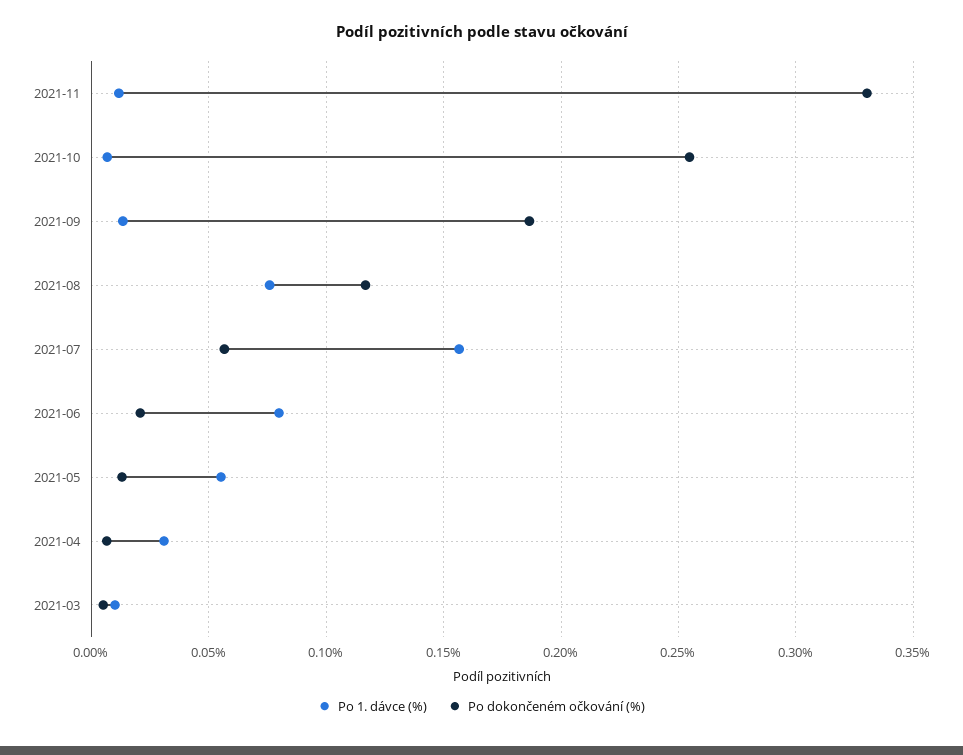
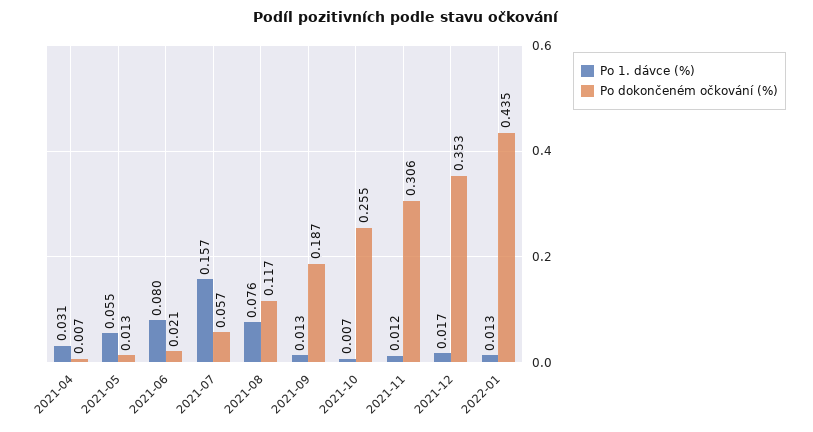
Po dokončeném očkování (%), 2021-11: 0.33 -> 0.306
Po 1. dávce (%), 2021-03: 0.01 -> none
Po dokončeném očkování (%), 2021-03: 0.005 -> none
Po 1. dávce (%), 2021-12: none -> 0.017
Po dokončeném očkování (%), 2021-12: none -> 0.353
Po 1. dávce (%), 2022-01: none -> 0.013
Po dokončeném očkování (%), 2022-01: none -> 0.435

